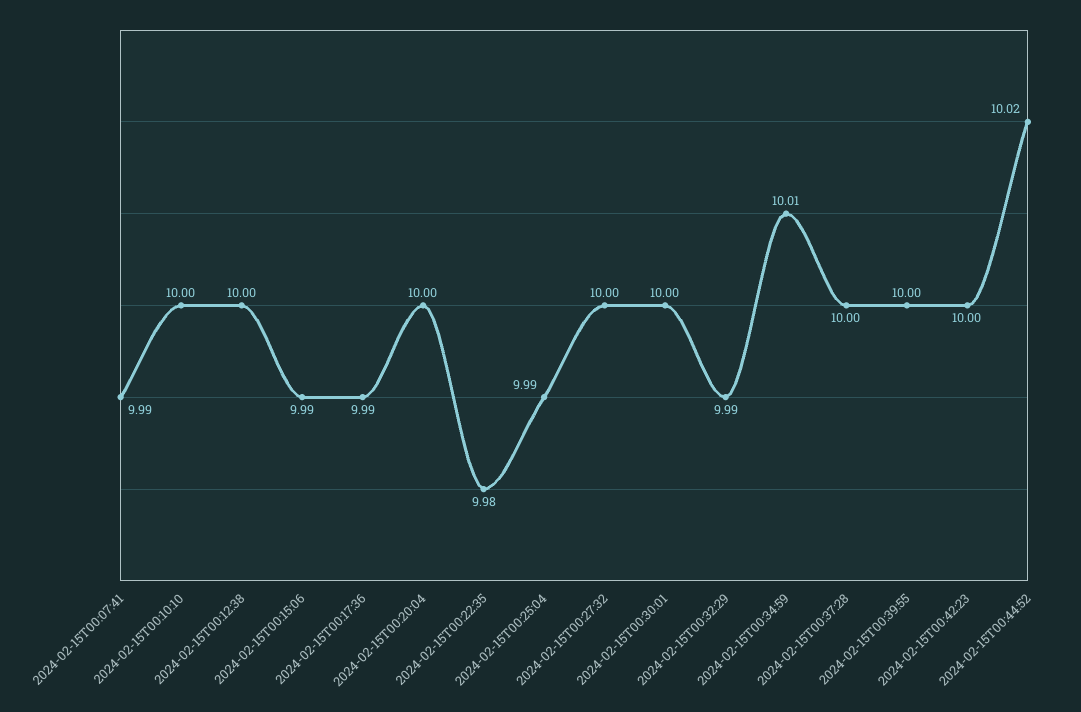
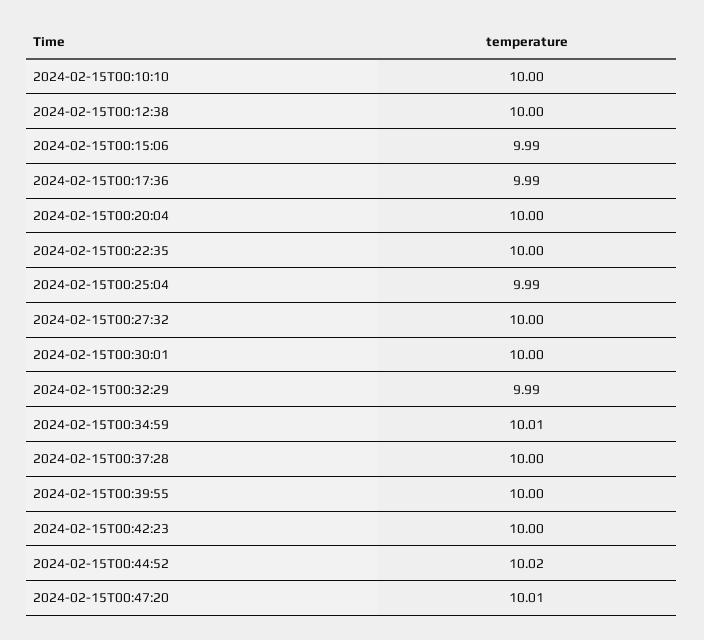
2024-02-15T00:07:41: 9.99 -> none
2024-02-15T00:22:35: 9.98 -> 10
2024-02-15T00:47:20: none -> 10.01

